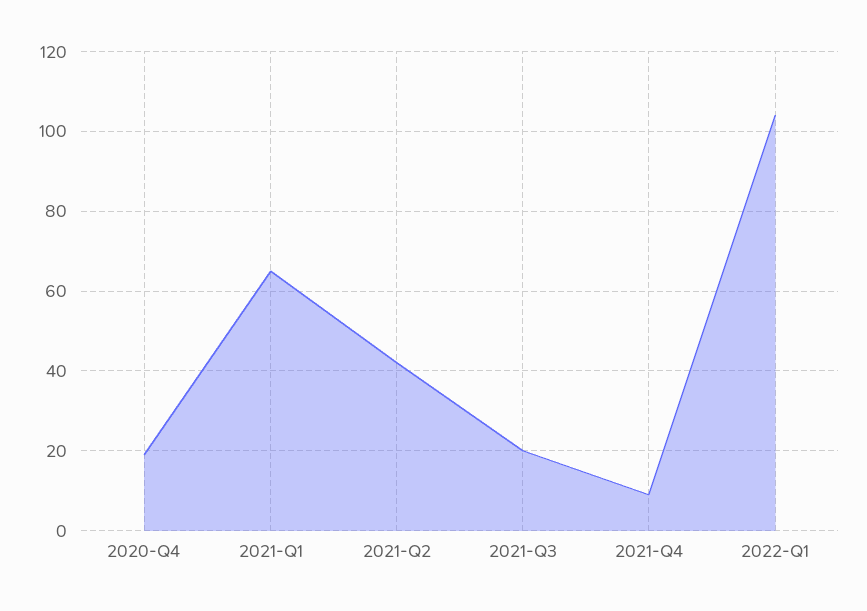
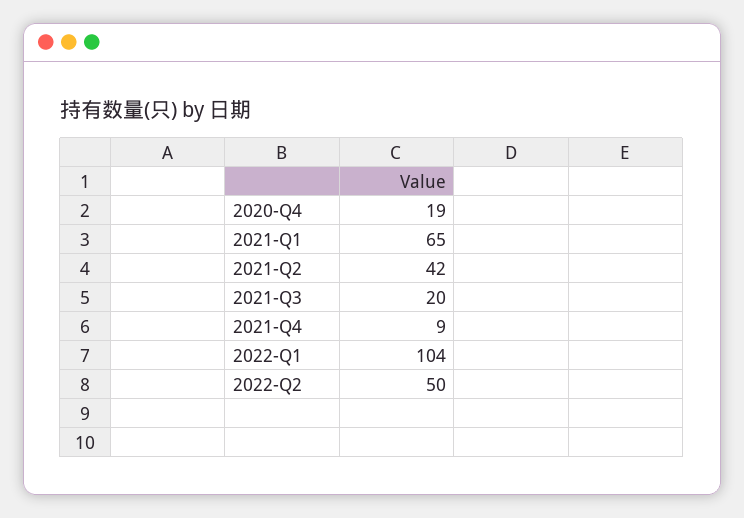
2022-Q2: none -> 50

